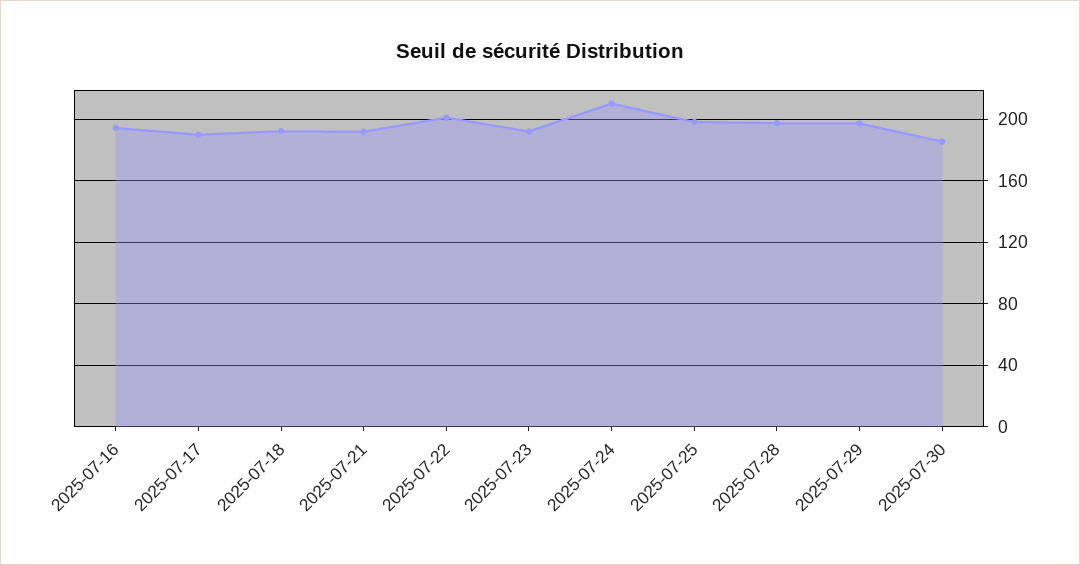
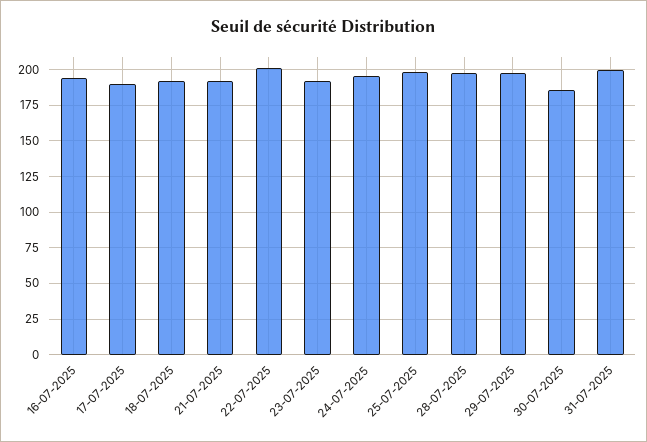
2025-07-24: 210 -> 195
31-07-2025: none -> 200

